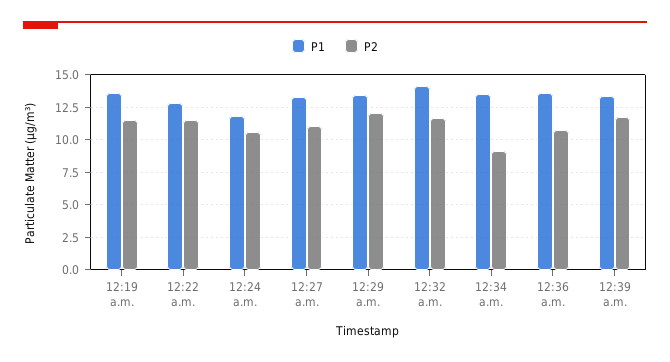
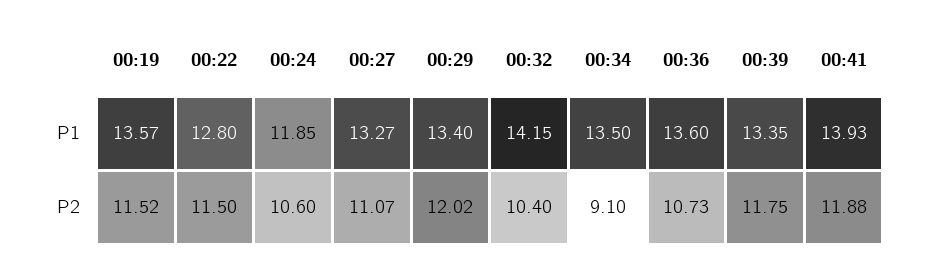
P2, 12:32 a.m.: 11.5 -> 10.4
P1, 00:41: none -> 13.93
P2, 00:41: none -> 11.88

